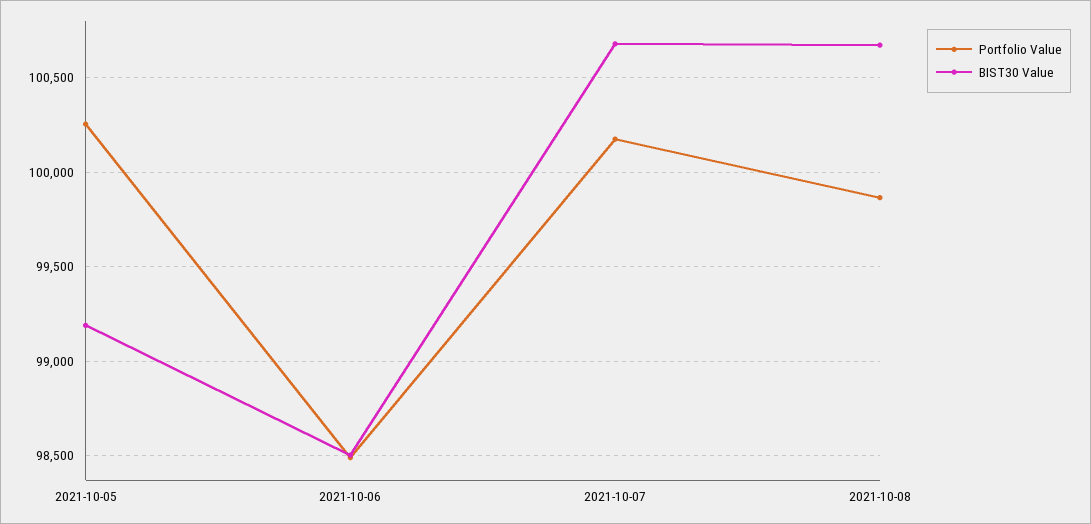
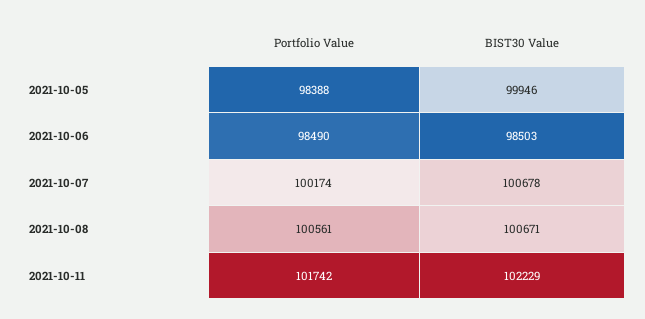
Portfolio Value, 2021-10-05: 100250 -> 98388
BIST30 Value, 2021-10-05: 99200 -> 99946
Portfolio Value, 2021-10-08: 99850 -> 100561
Portfolio Value, 2021-10-11: none -> 101742
BIST30 Value, 2021-10-11: none -> 102229

